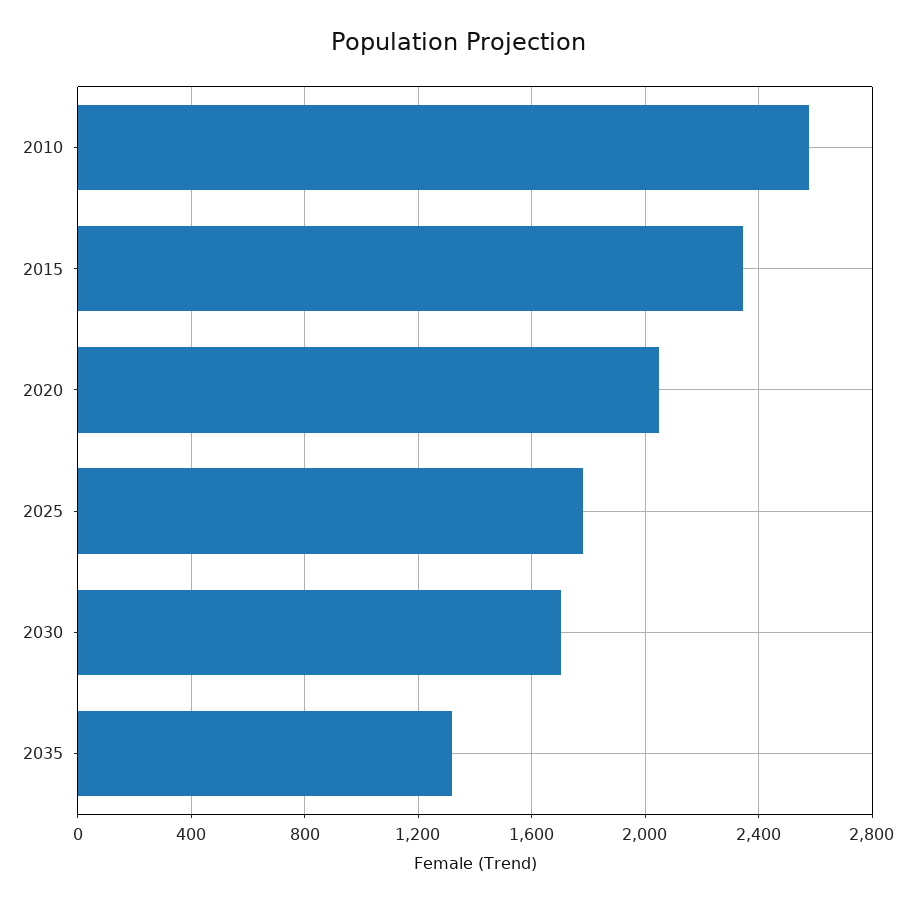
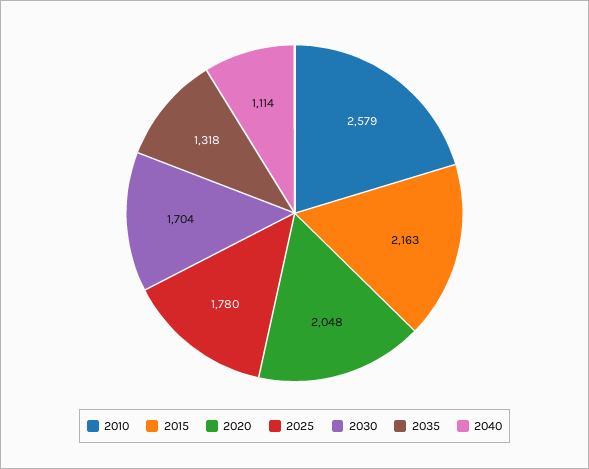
2015: 2350 -> 2163
2040: none -> 1114

